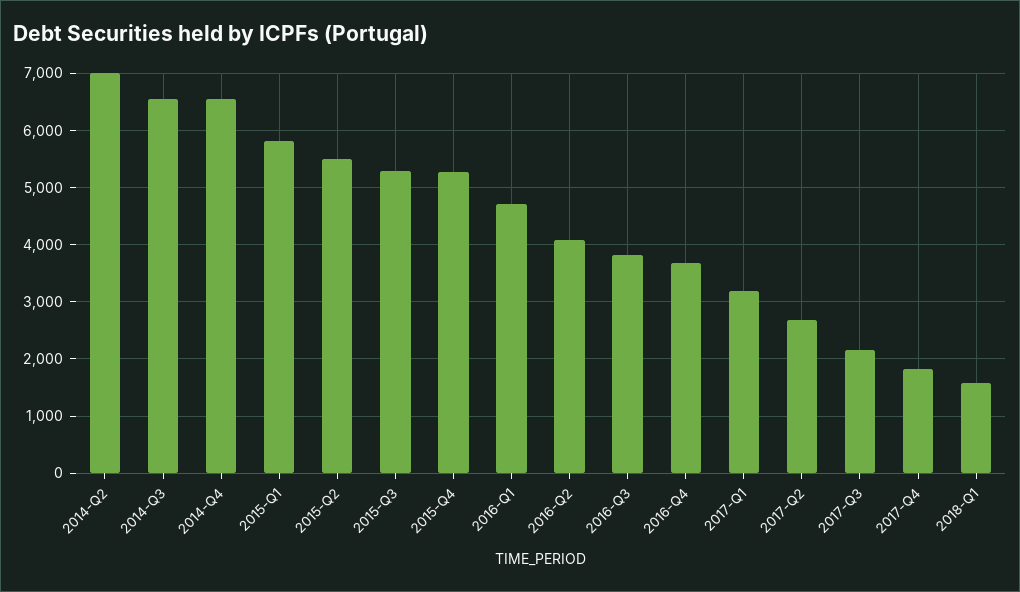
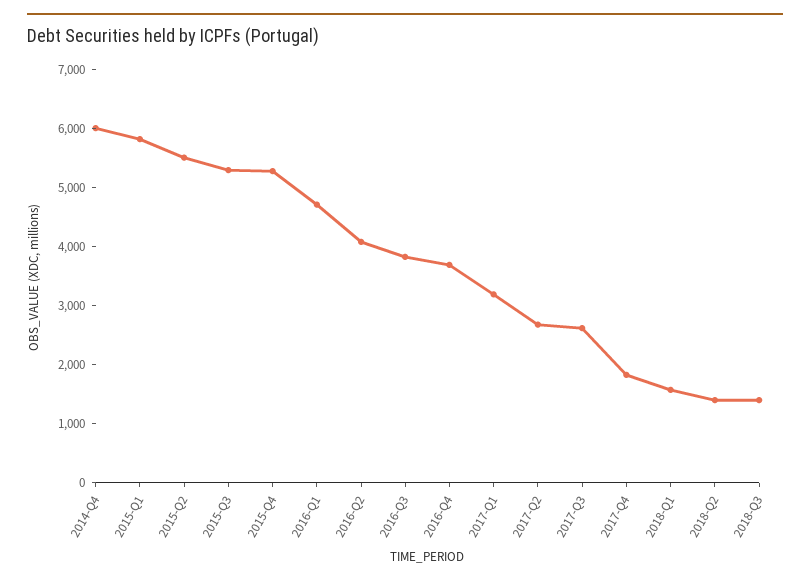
2014-Q2: 7000 -> none
2014-Q3: 6600 -> none
2014-Q4: 6600 -> 6000
2017-Q3: 2200 -> 2600
2018-Q2: none -> 1400
2018-Q3: none -> 1400

